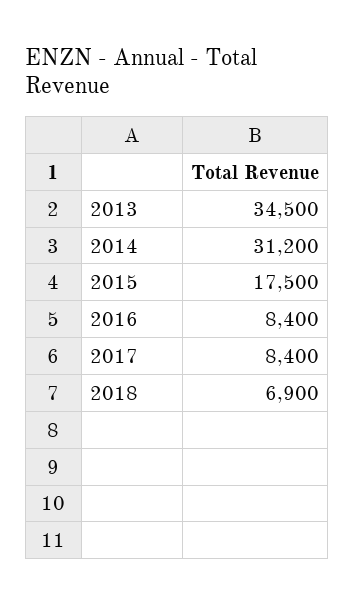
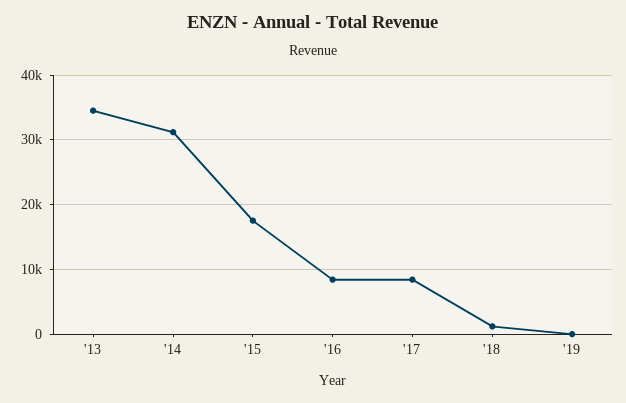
2018: 6900 -> 1000
'19: none -> 0

